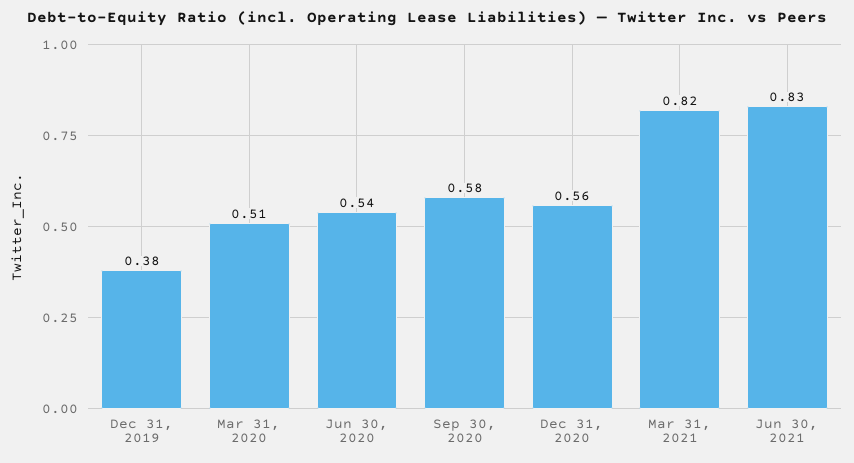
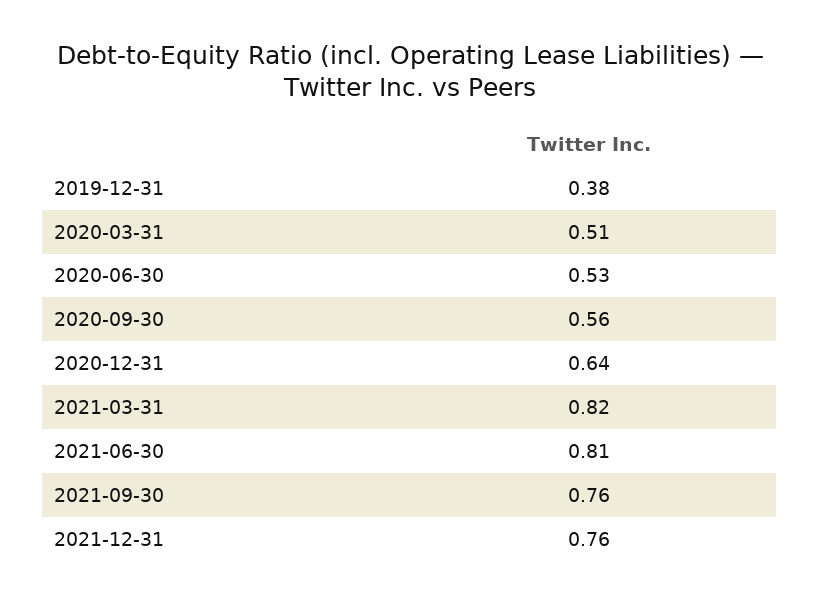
Jun 30, 2020: 0.54 -> 0.53
Sep 30, 2020: 0.58 -> 0.56
Dec 31, 2020: 0.56 -> 0.64
Jun 30, 2021: 0.83 -> 0.81
2021-09-30: none -> 0.76
2021-12-31: none -> 0.76

